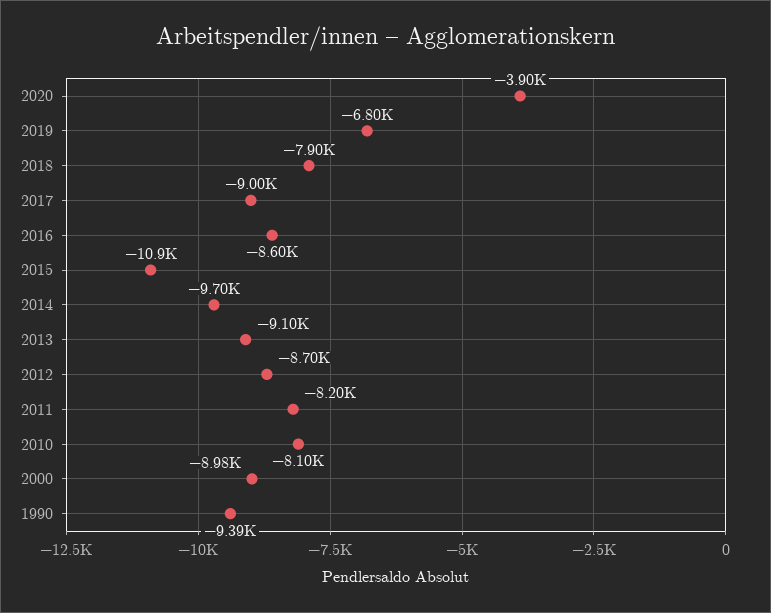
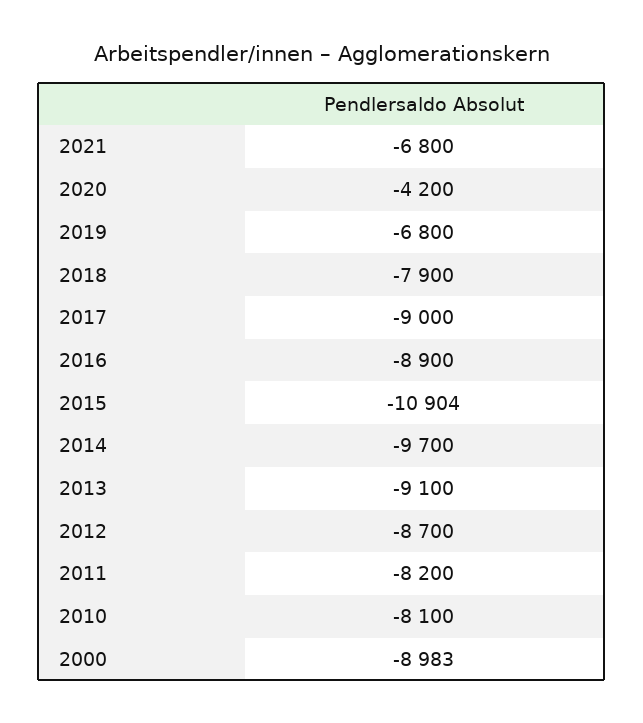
2020: -3900 -> -4200
2016: -8600 -> -8900
1990: -9390 -> none
2021: none -> -6800

